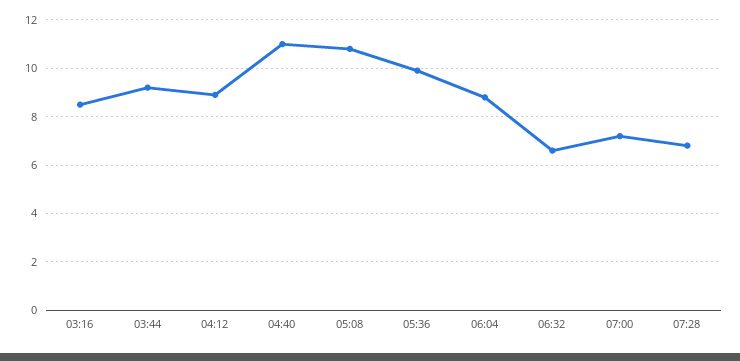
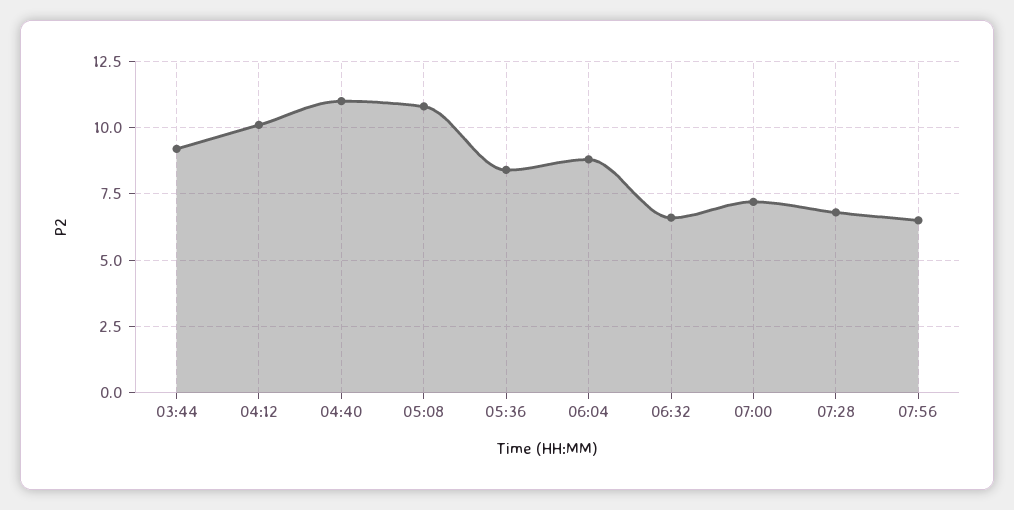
03:16: 8.5 -> none
04:12: 9 -> 10
05:36: 10 -> 8.5
07:56: none -> 6.5

